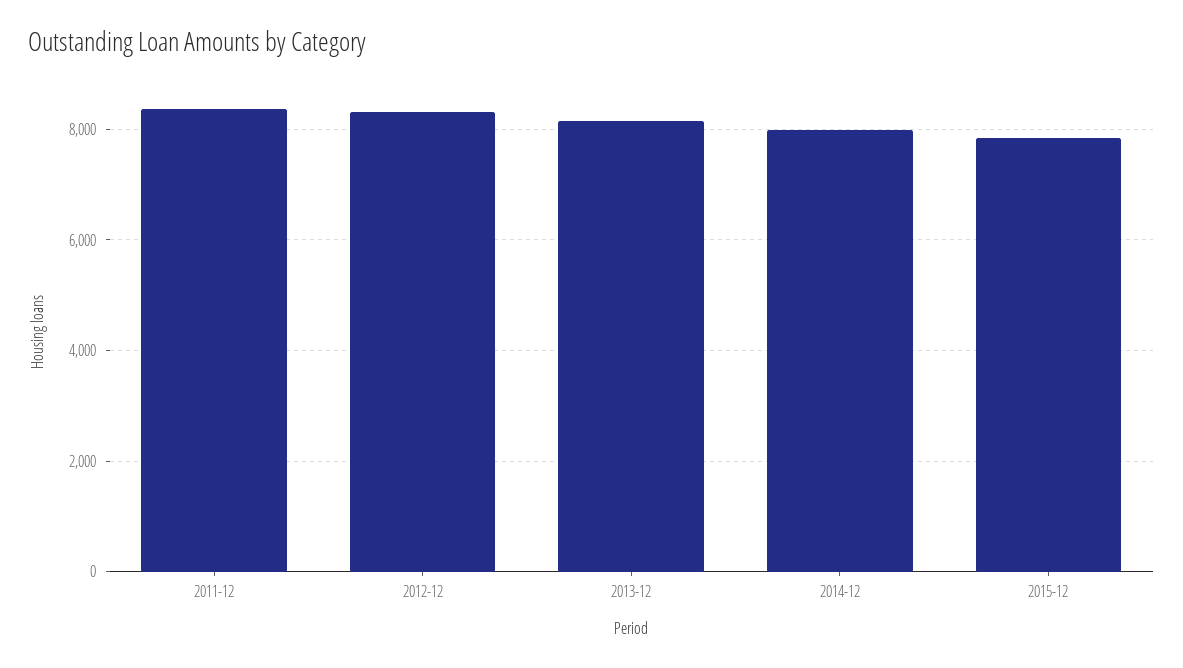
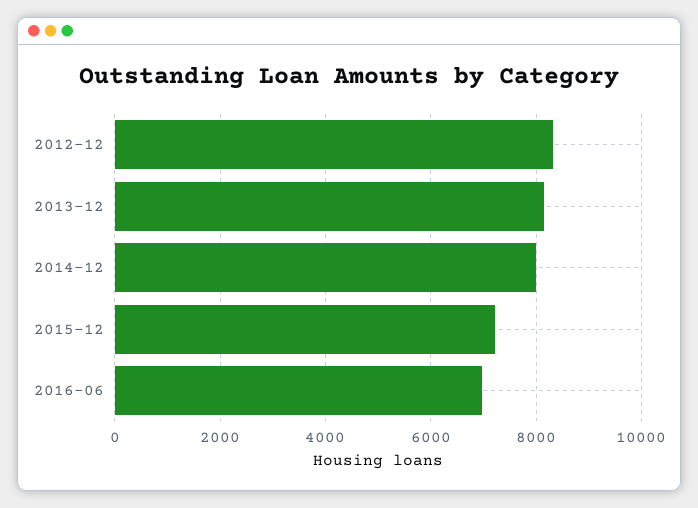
2011-12: 8400 -> none
2015-12: 7800 -> 7200
2016-06: none -> 7000

